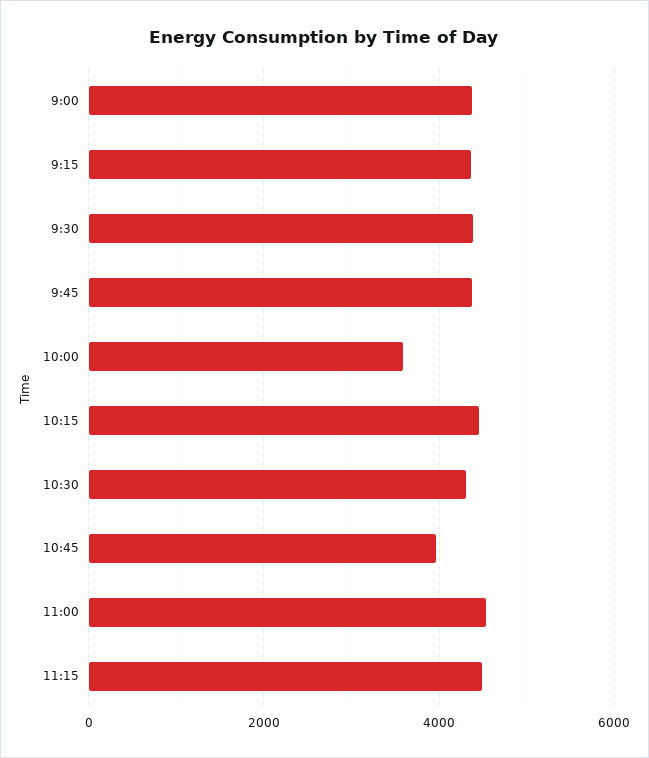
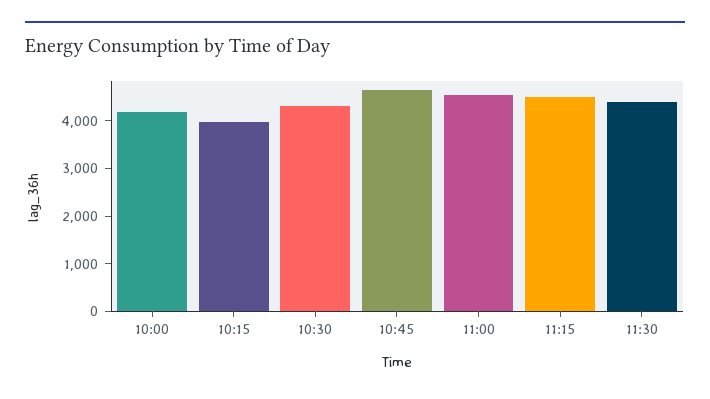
9:00: 4400 -> none
9:15: 4400 -> none
9:30: 4400 -> none
9:45: 4400 -> none
10:00: 3600 -> 4200
10:15: 4400 -> 4000
10:45: 4000 -> 4600
11:30: none -> 4400

